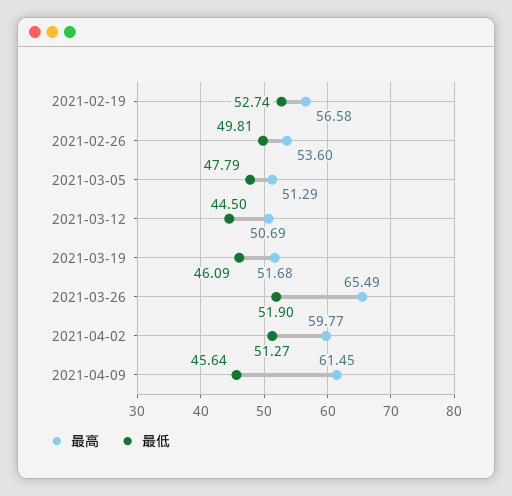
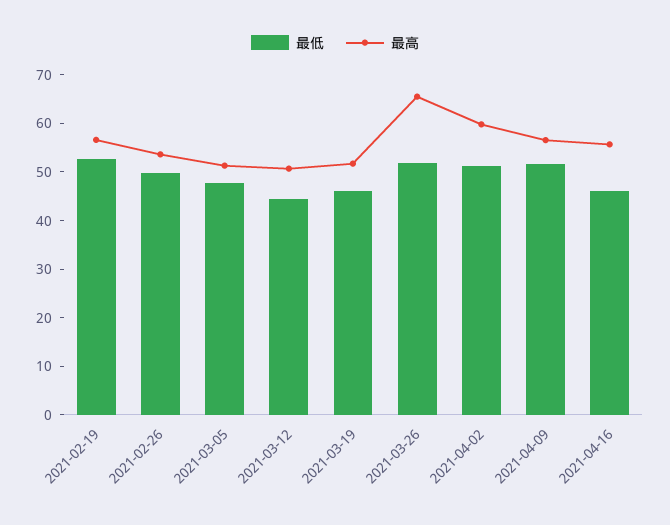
最高, 2021-04-09: 61.45 -> 56
最低, 2021-04-09: 45.64 -> 52
最低, 2021-04-16: none -> 46
最高, 2021-04-16: none -> 56

